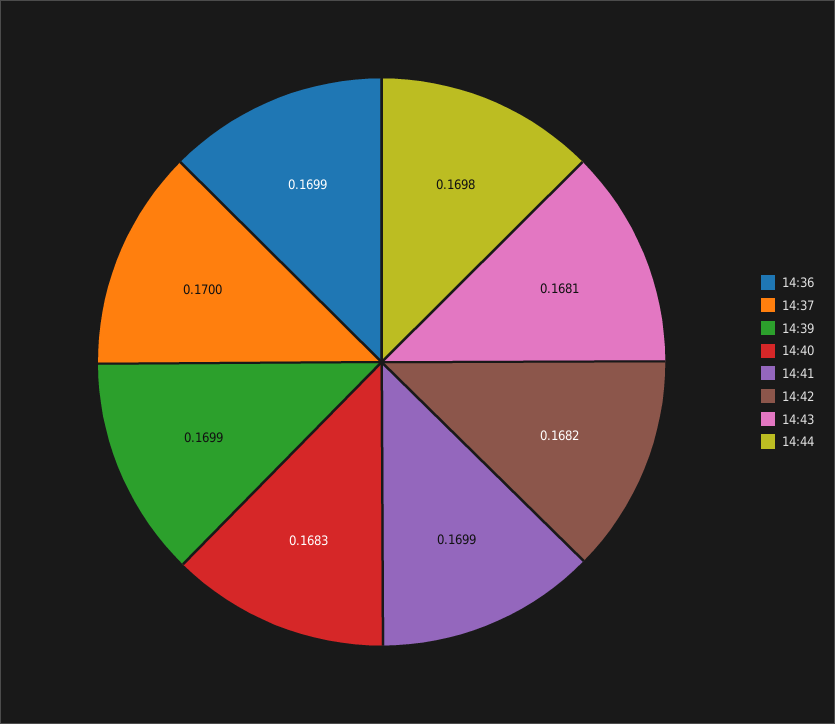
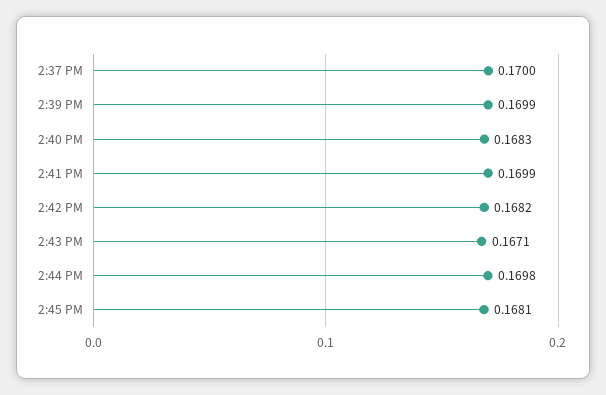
14:36: 0.1699 -> none
14:43: 0.1681 -> 0.1671
2:45 PM: none -> 0.1681

